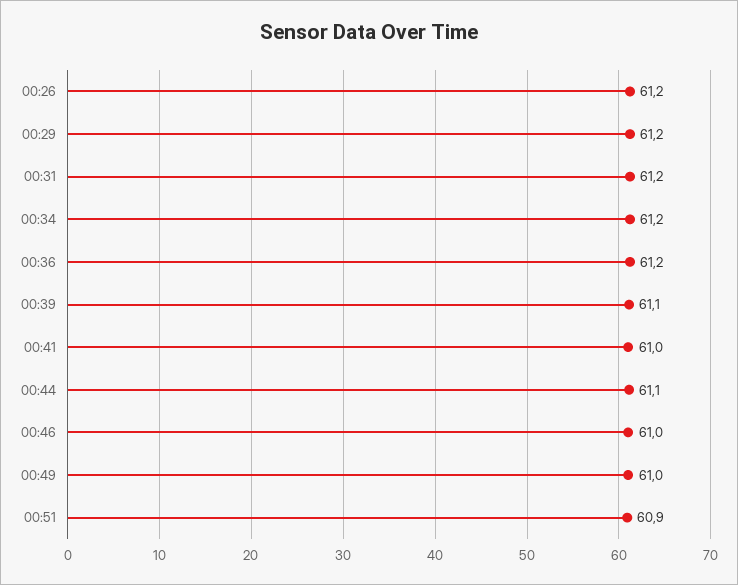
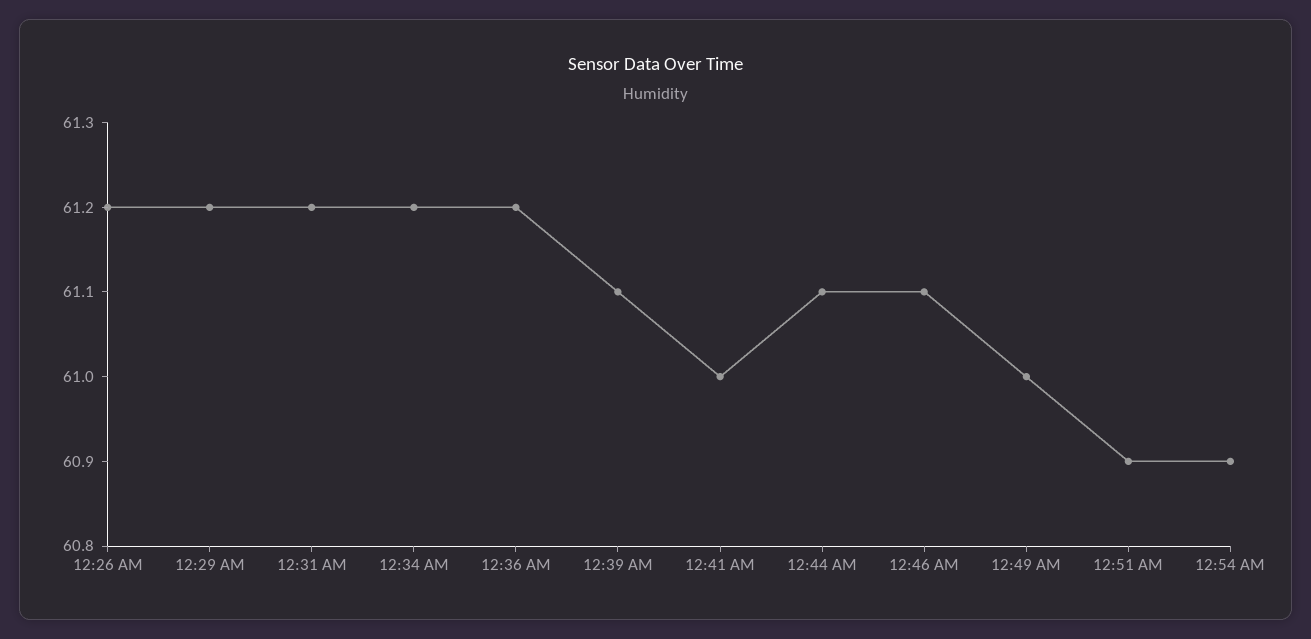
00:46: 61 -> 61.1
12:54 AM: none -> 60.9

